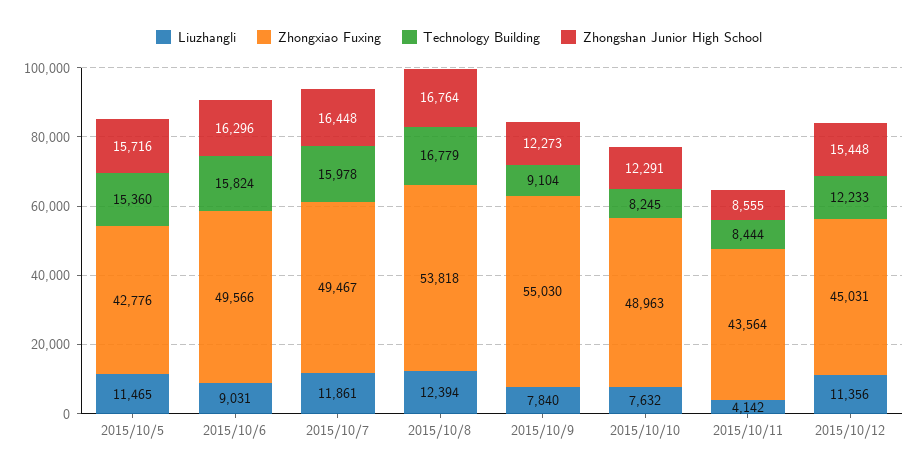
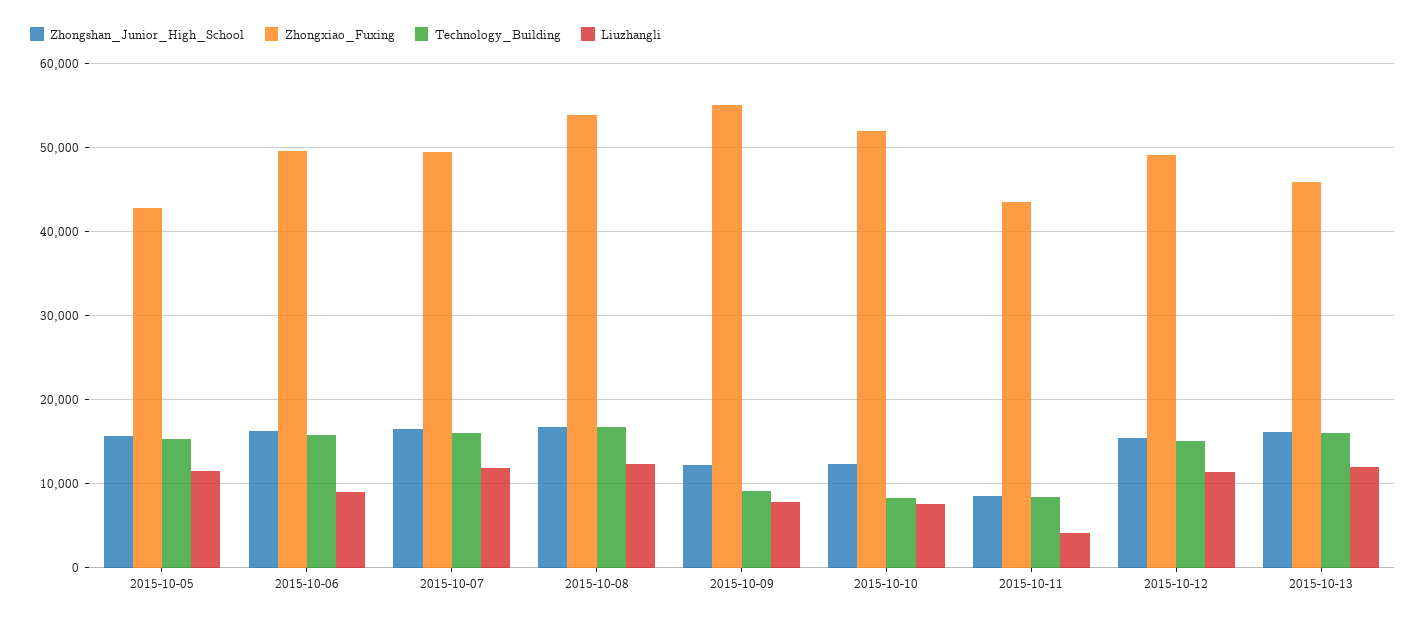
Zhongxiao Fuxing, 2015/10/10: 48963 -> 52000
Zhongxiao Fuxing, 2015/10/12: 45031 -> 49000
Technology Building, 2015/10/12: 12233 -> 15000
Zhongshan Junior High School, 2015-10-13: none -> 16000
Zhongxiao Fuxing, 2015-10-13: none -> 46000
Technology Building, 2015-10-13: none -> 16000
Liuzhangli, 2015-10-13: none -> 12000

